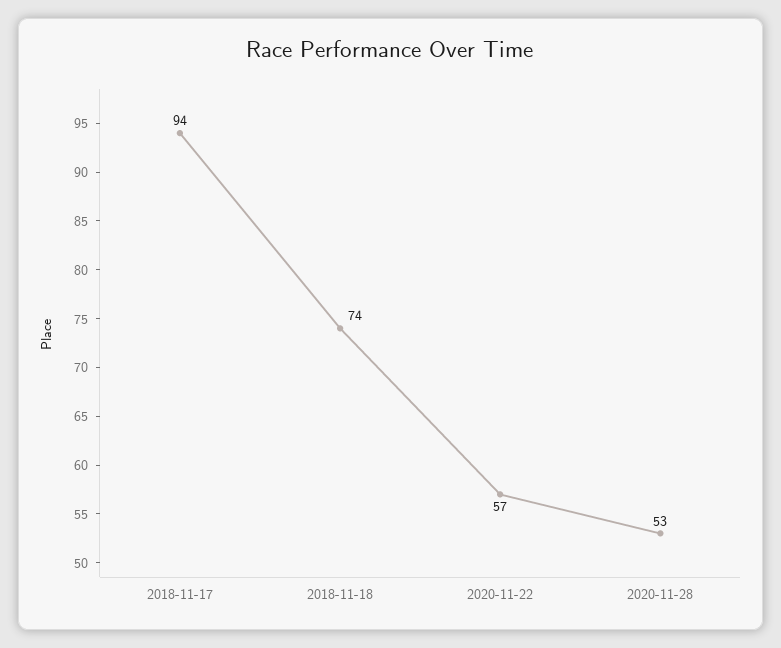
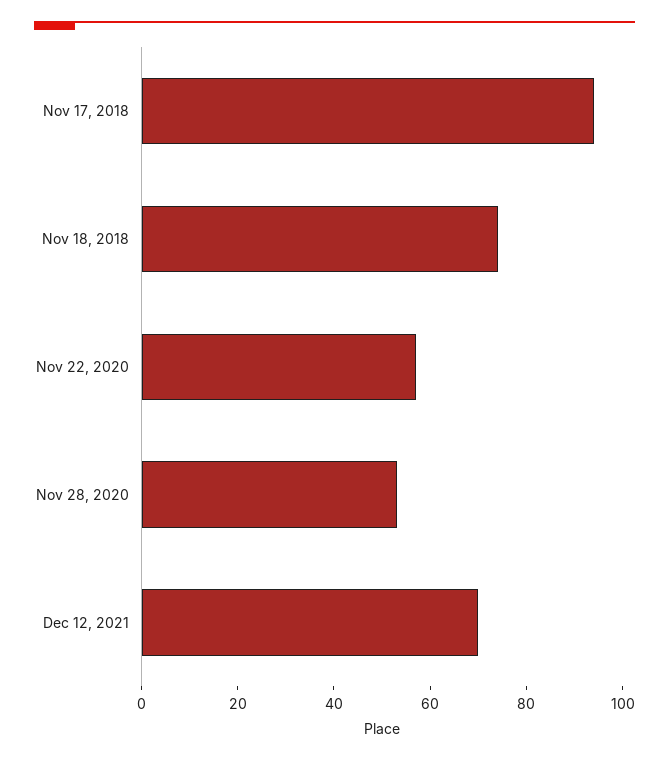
Dec 12, 2021: none -> 70

